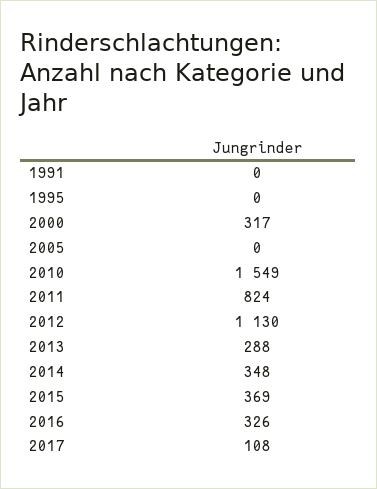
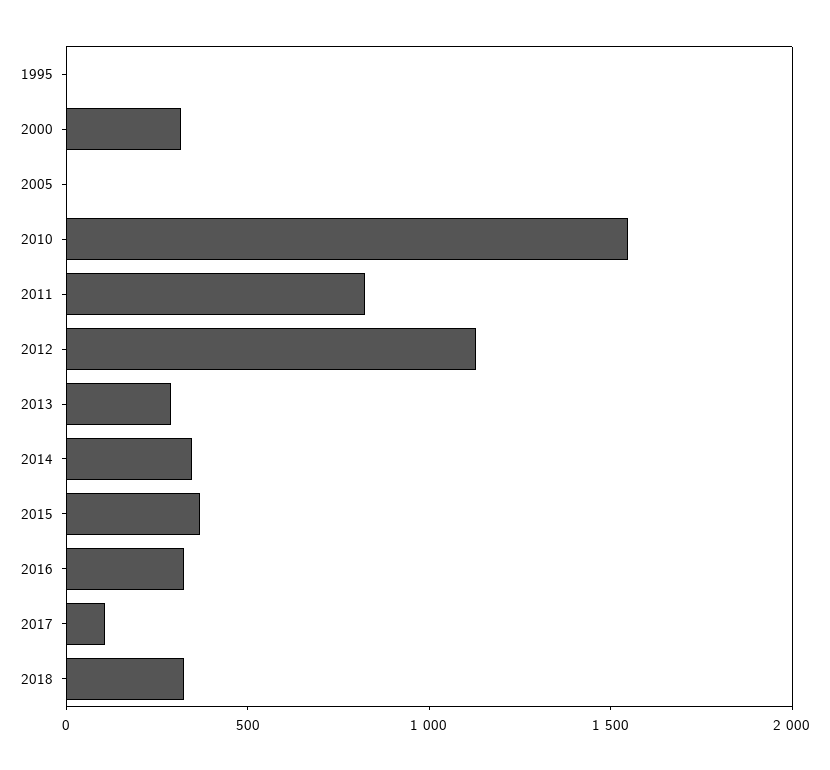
1991: 0 -> none
2018: none -> 300

